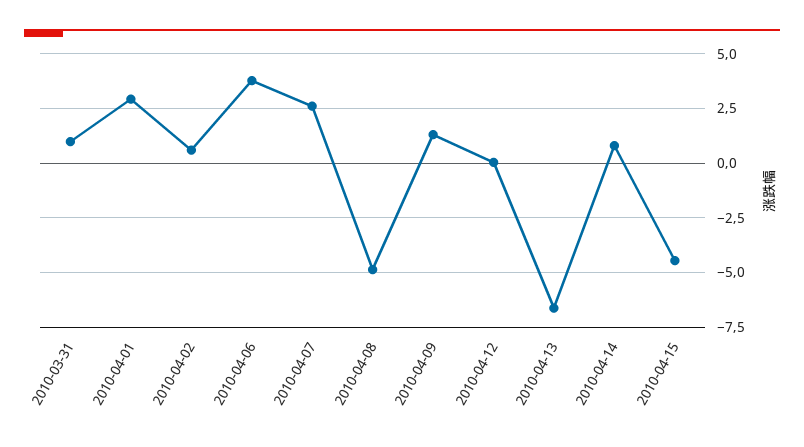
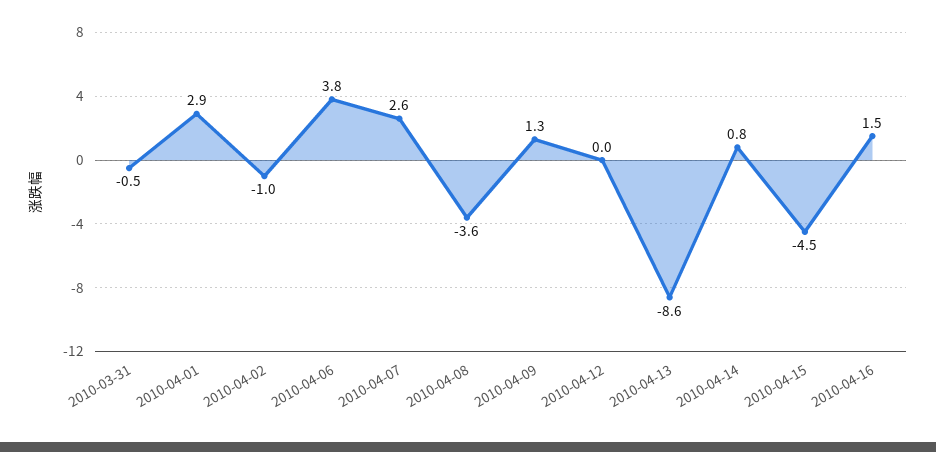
2010-03-31: 1 -> -0.5
2010-04-02: 0.5 -> -1
2010-04-08: -5 -> -3.6
2010-04-13: -6.5 -> -8.6
2010-04-16: none -> 1.5

